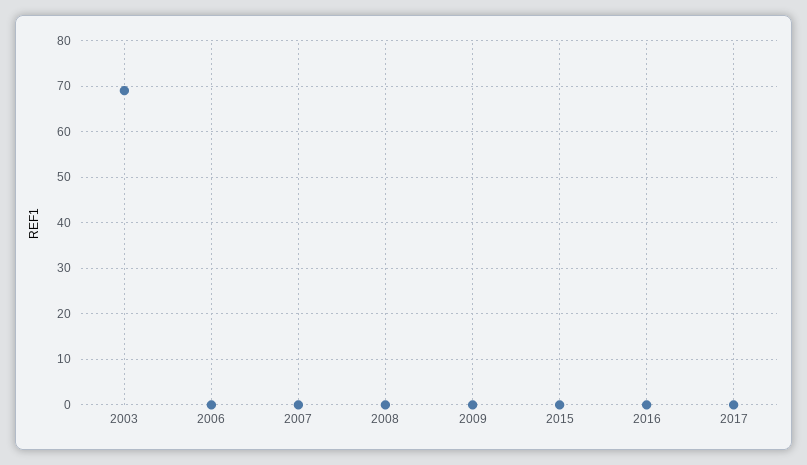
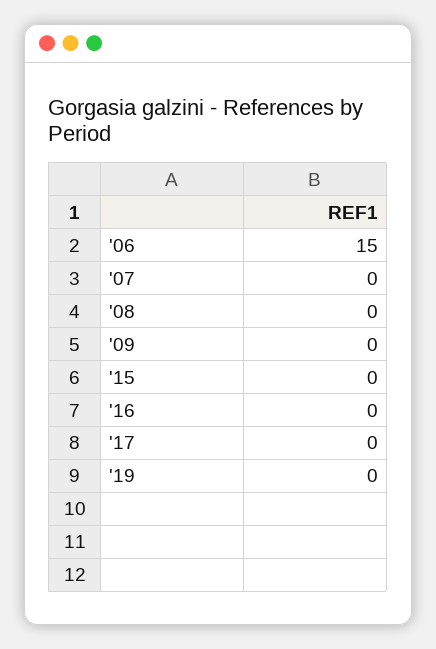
2003: 70 -> none
2006: 0 -> 15
'19: none -> 0

